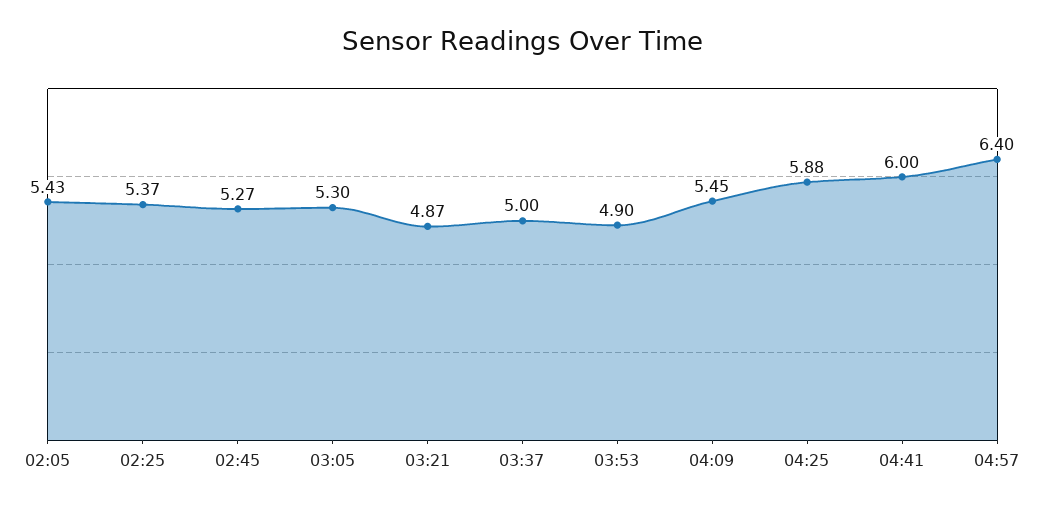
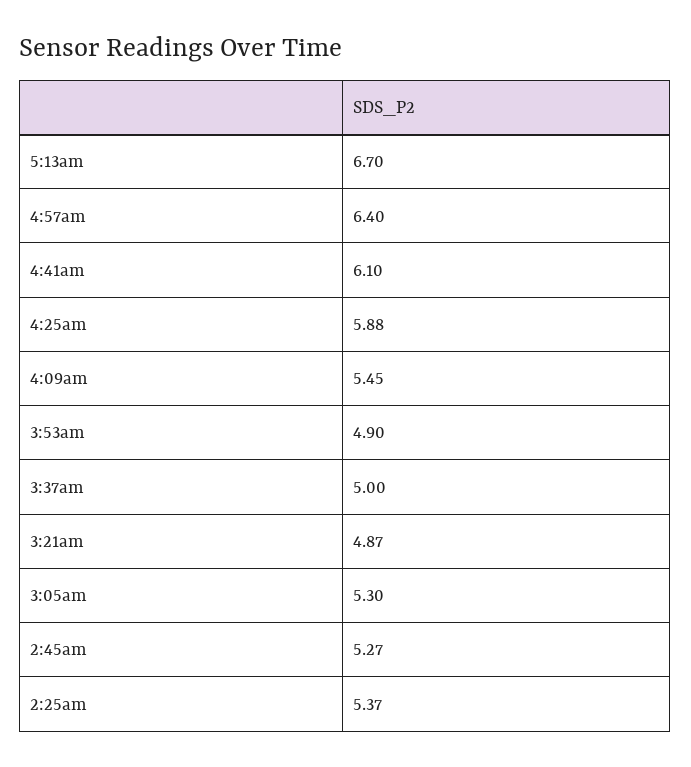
02:05: 5.43 -> none
04:41: 6 -> 6.1
5:13am: none -> 6.7

